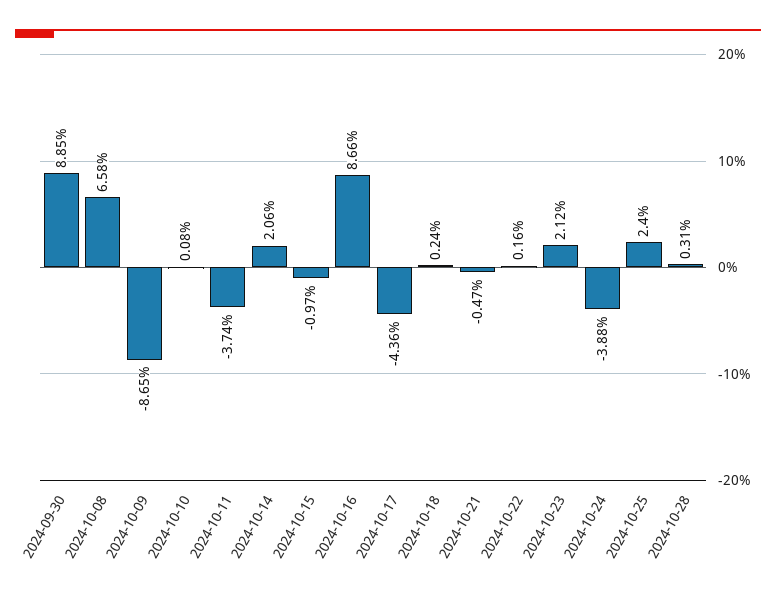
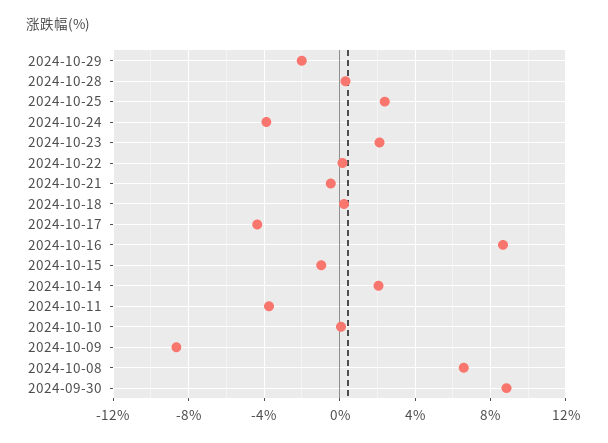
2024-10-29: none -> -2

